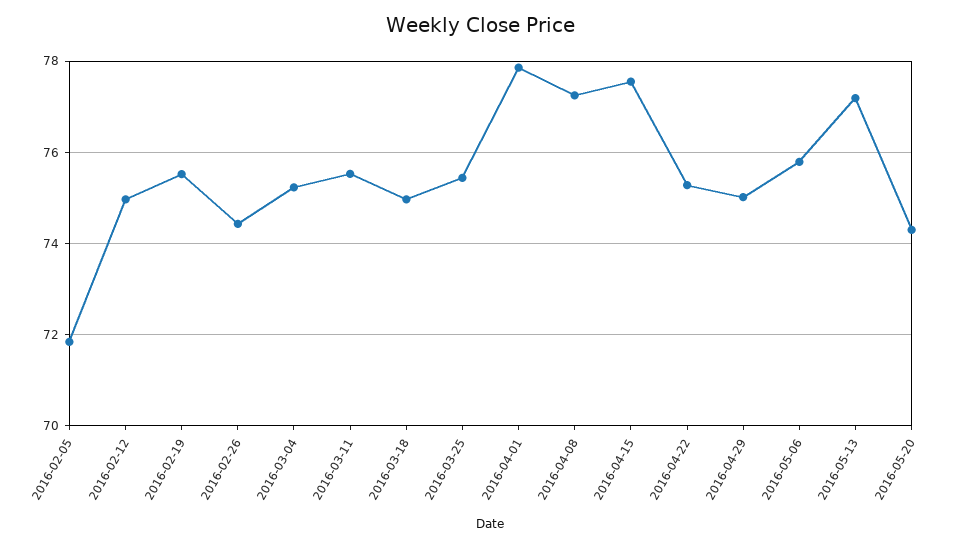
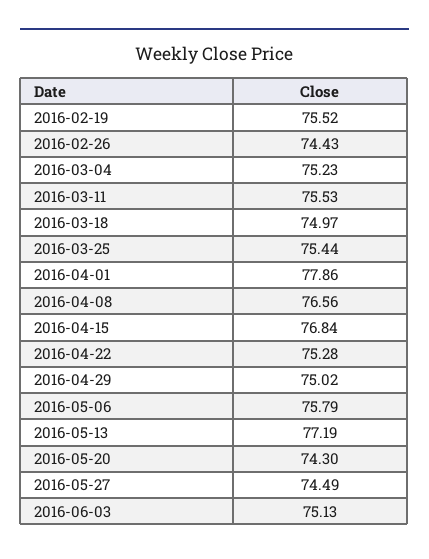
2016-02-05: 71.8 -> none
2016-02-12: 75 -> none
2016-04-08: 77.2 -> 76.56
2016-04-15: 77.6 -> 76.84
2016-05-27: none -> 74.49
2016-06-03: none -> 75.13

